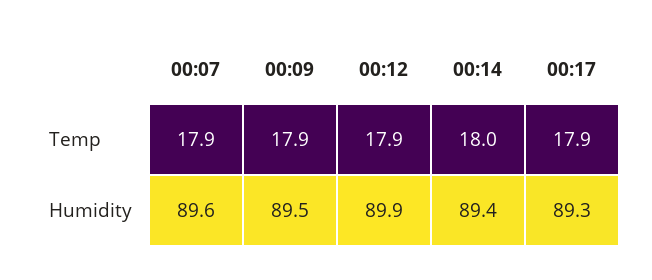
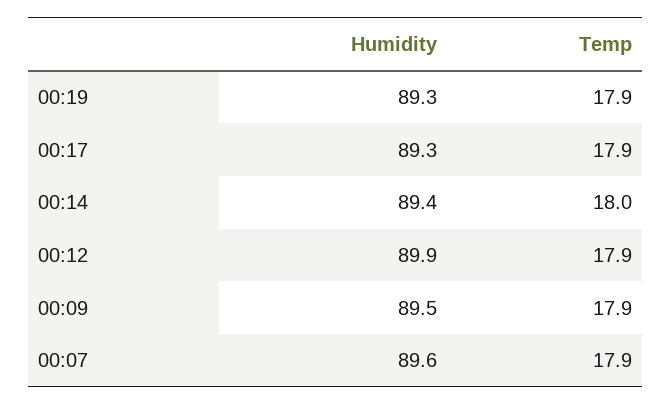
00:19, Humidity: none -> 89.3
00:19, Temp: none -> 17.9

